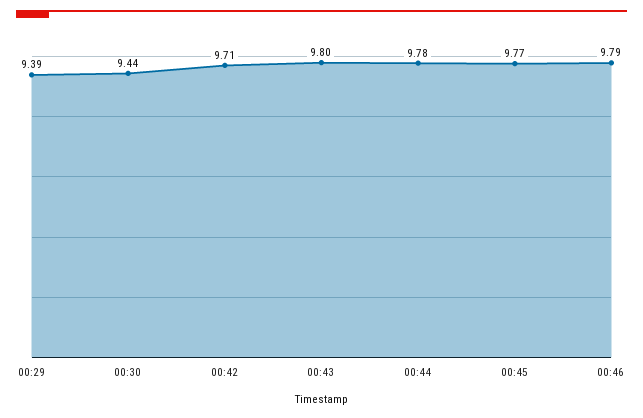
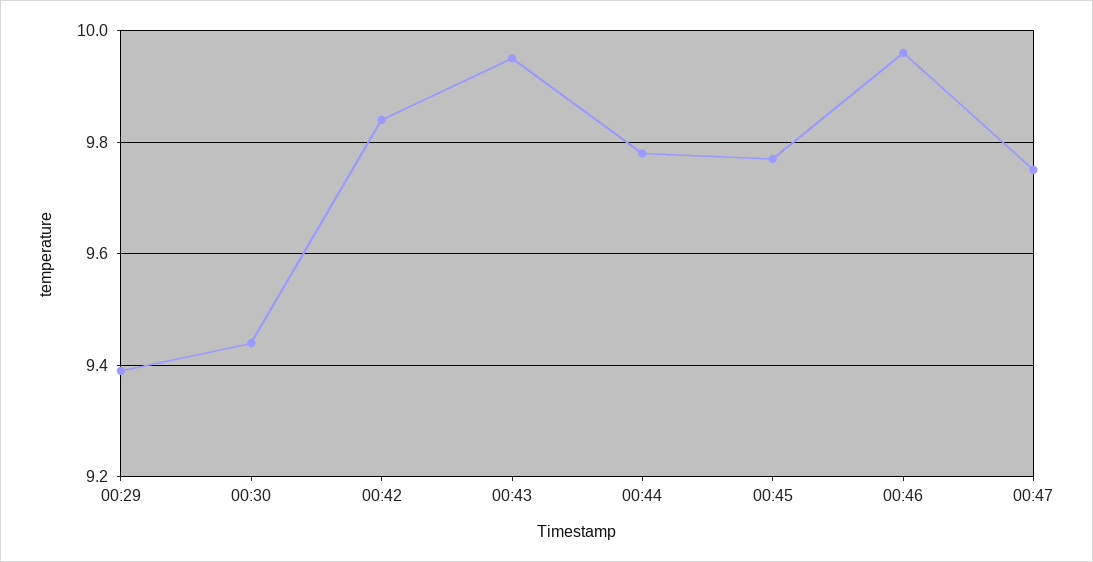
00:42: 9.71 -> 9.85
00:43: 9.8 -> 9.95
00:46: 9.79 -> 9.95
00:47: none -> 9.75

